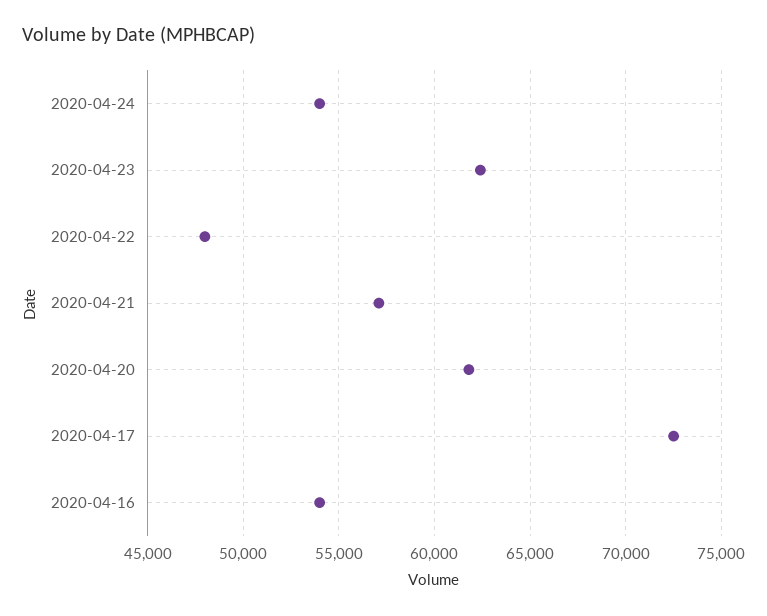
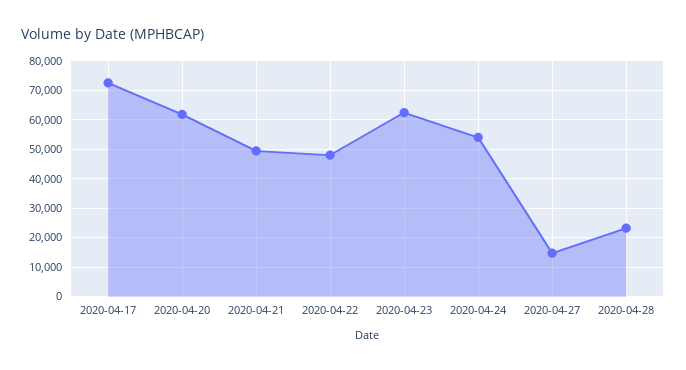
2020-04-21: 57000 -> 50000
2020-04-16: 54000 -> none
2020-04-27: none -> 15000
2020-04-28: none -> 22500

